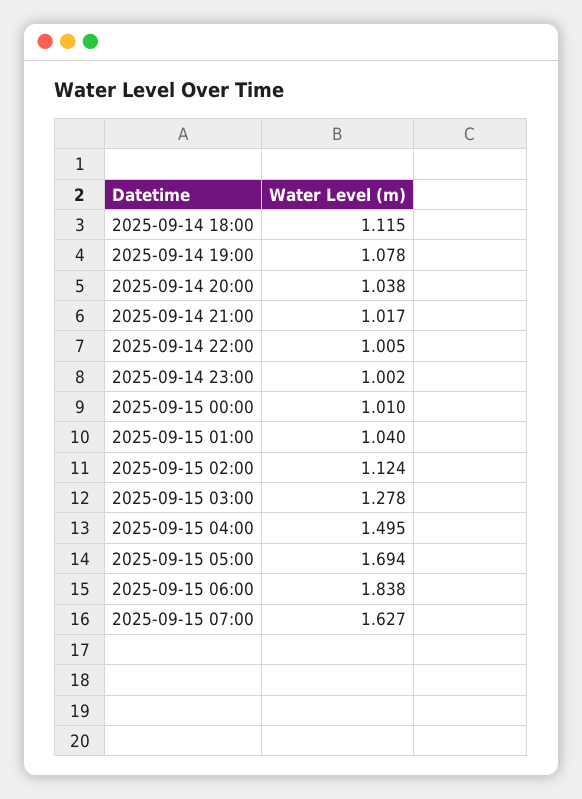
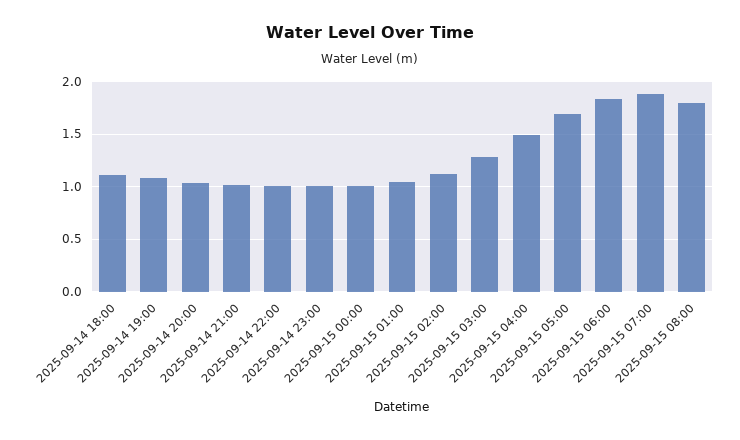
2025-09-15 07:00: 1.627 -> 1.9
2025-09-15 08:00: none -> 1.8

